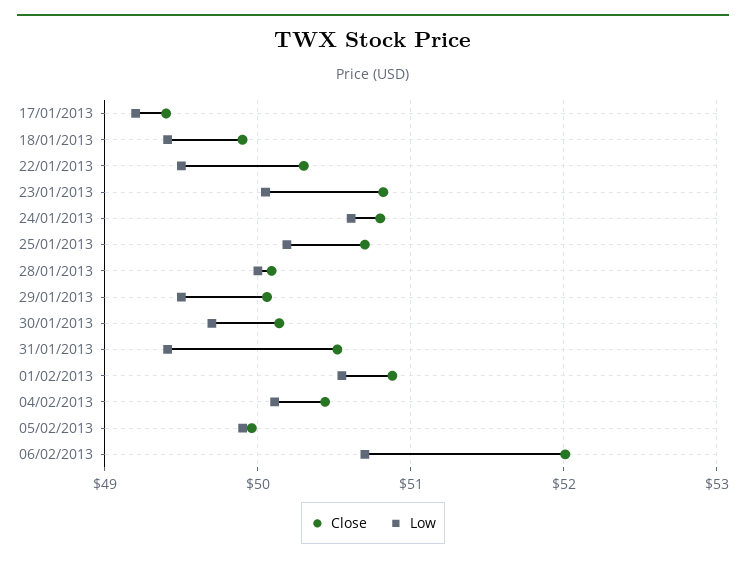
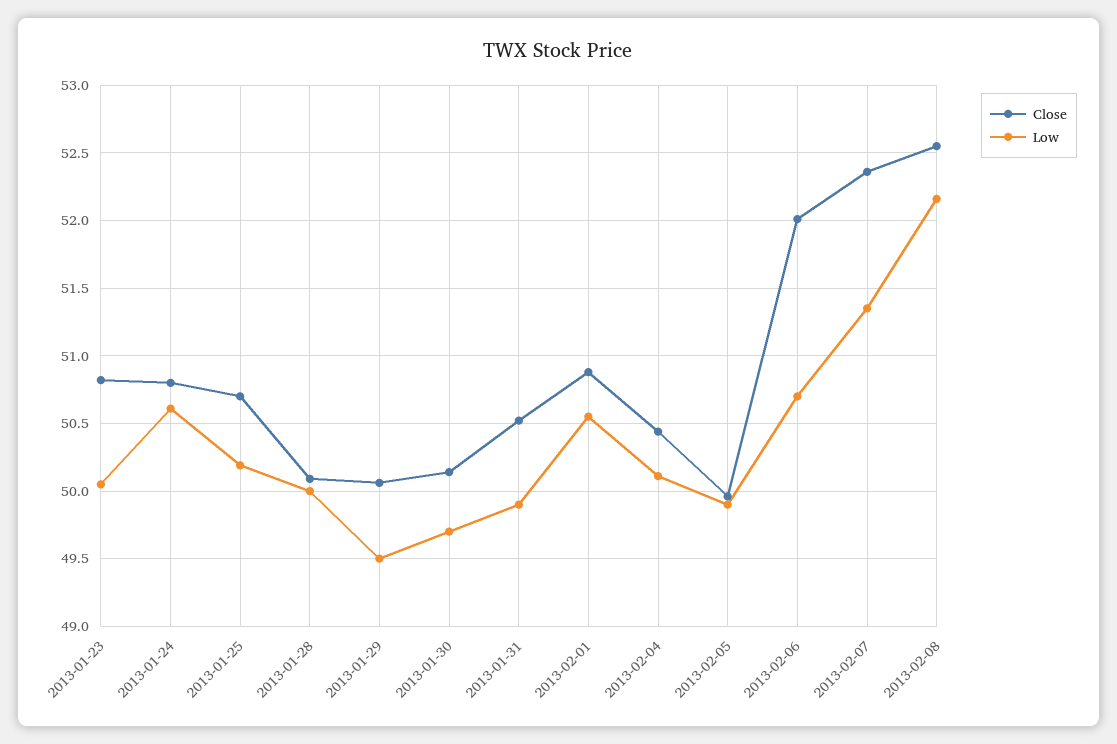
Close, 17/01/2013: 49.4 -> none
Low, 17/01/2013: 49.2 -> none
Close, 18/01/2013: 49.9 -> none
Low, 18/01/2013: 49.4 -> none
Close, 22/01/2013: 50.3 -> none
Low, 22/01/2013: 49.5 -> none
Low, 31/01/2013: 49.4 -> 49.9
Close, 2013-02-07: none -> 52.35
Low, 2013-02-07: none -> 51.35
Close, 2013-02-08: none -> 52.55
Low, 2013-02-08: none -> 52.15

